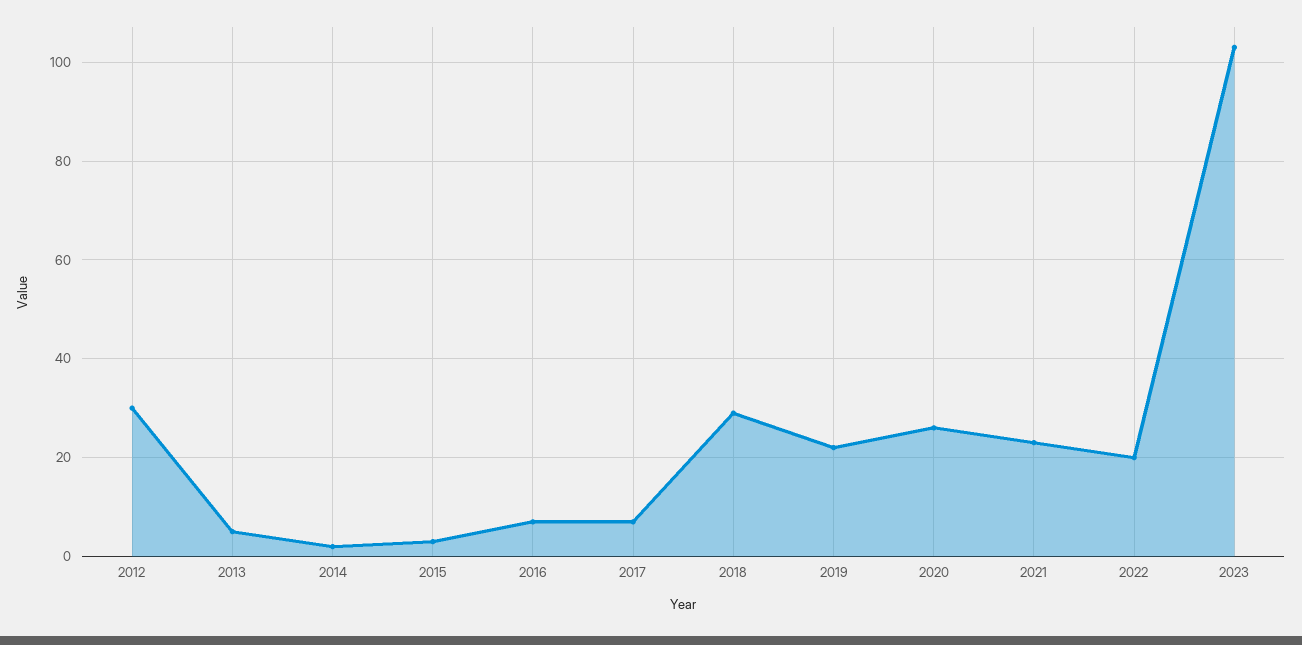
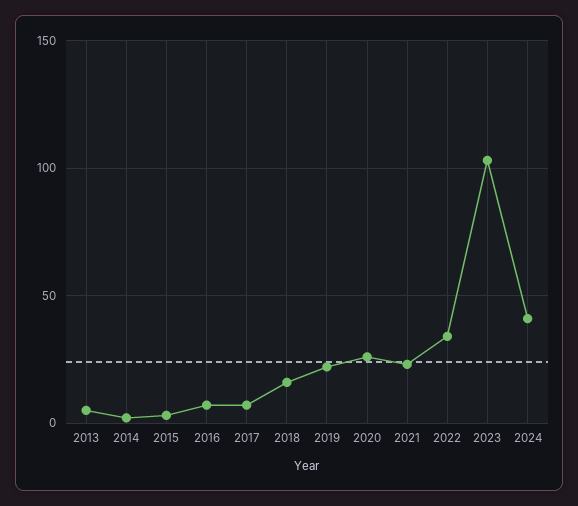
2012: 30 -> none
2018: 30 -> 15
2022: 20 -> 35
2024: none -> 40

